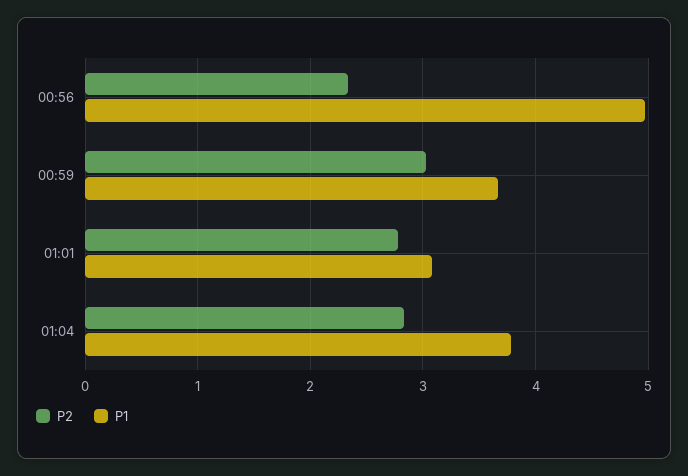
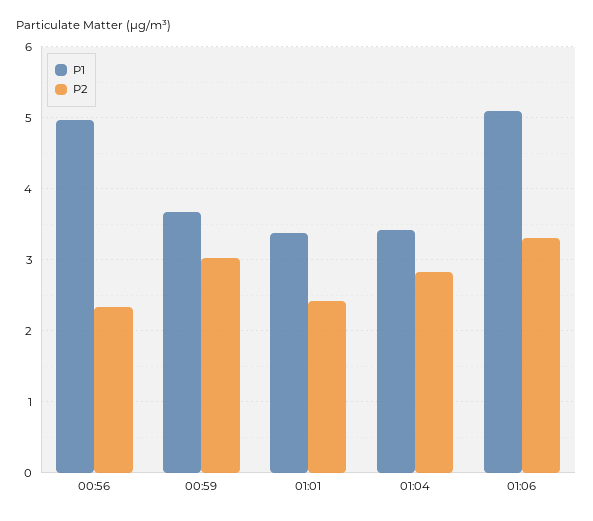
P2, 01:01: 2.8 -> 2.4
P1, 01:01: 3.1 -> 3.4
P1, 01:04: 3.8 -> 3.4
P1, 01:06: none -> 5.1
P2, 01:06: none -> 3.3

